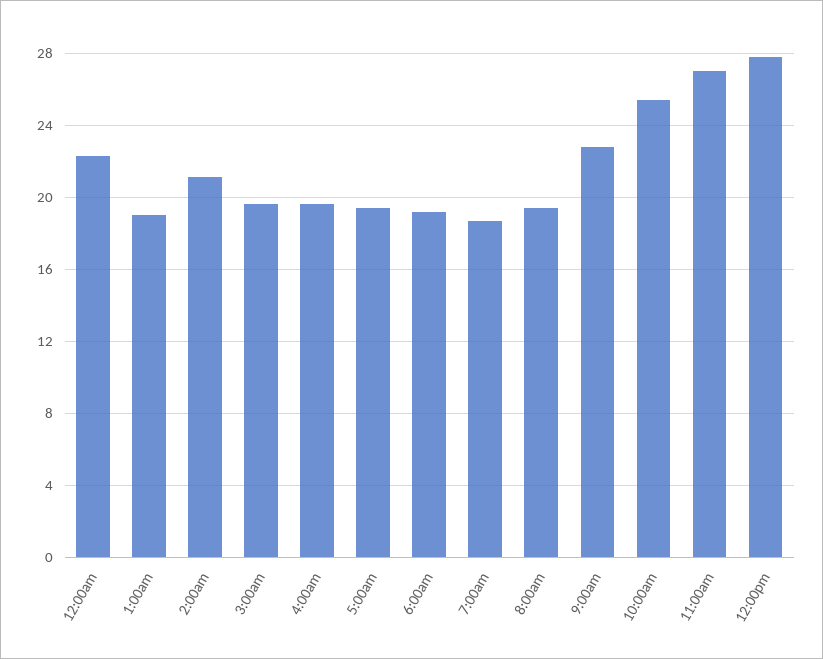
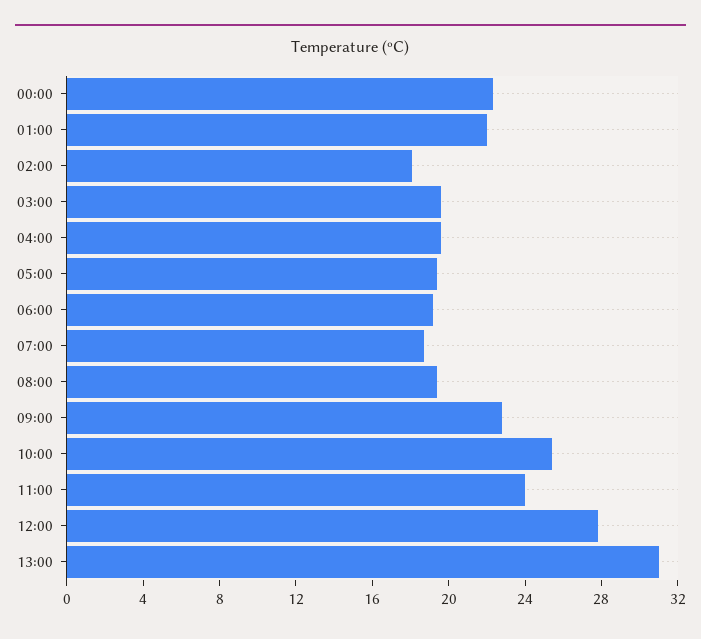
1:00am: 19 -> 22
2:00am: 21 -> 18
11:00am: 27 -> 24
13:00: none -> 31

